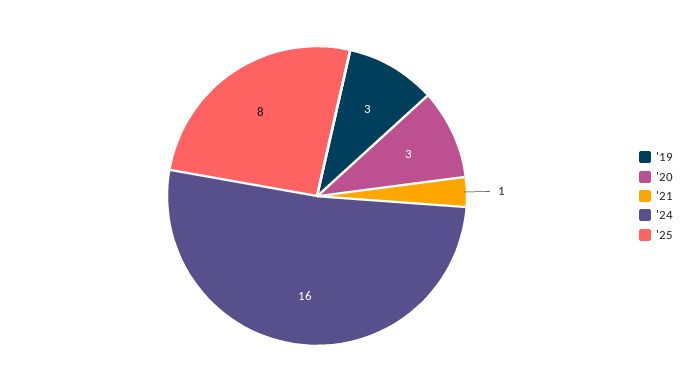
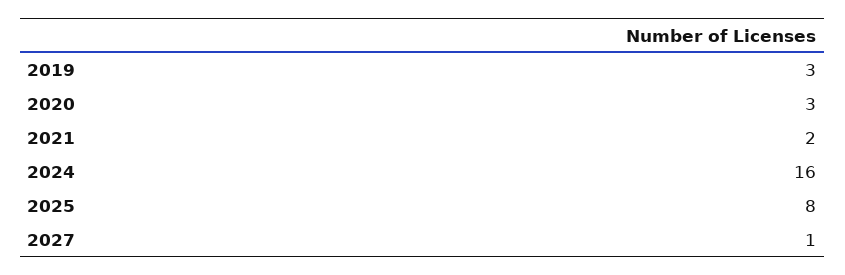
'21: 1 -> 2
2027: none -> 1

